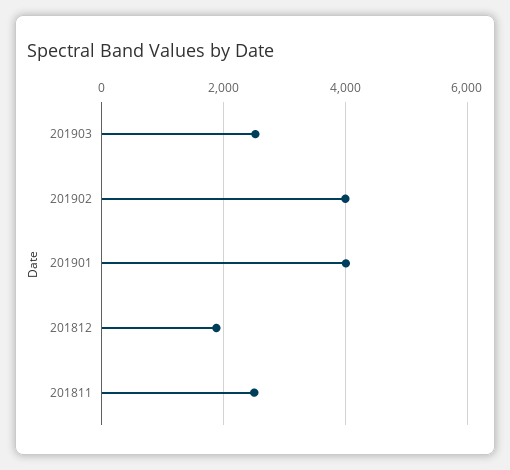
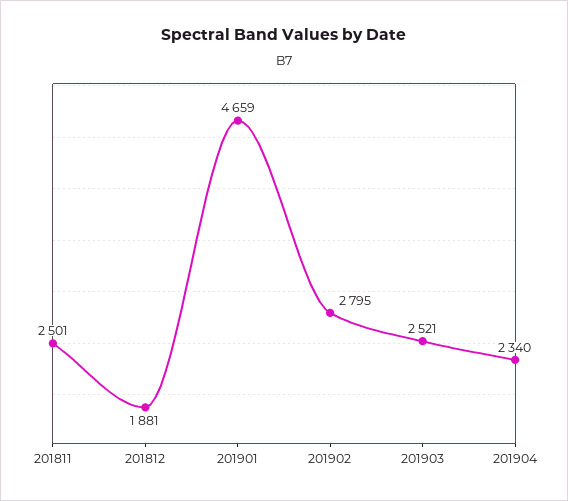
201902: 4000 -> 2795
201901: 4000 -> 4659
201904: none -> 2340

